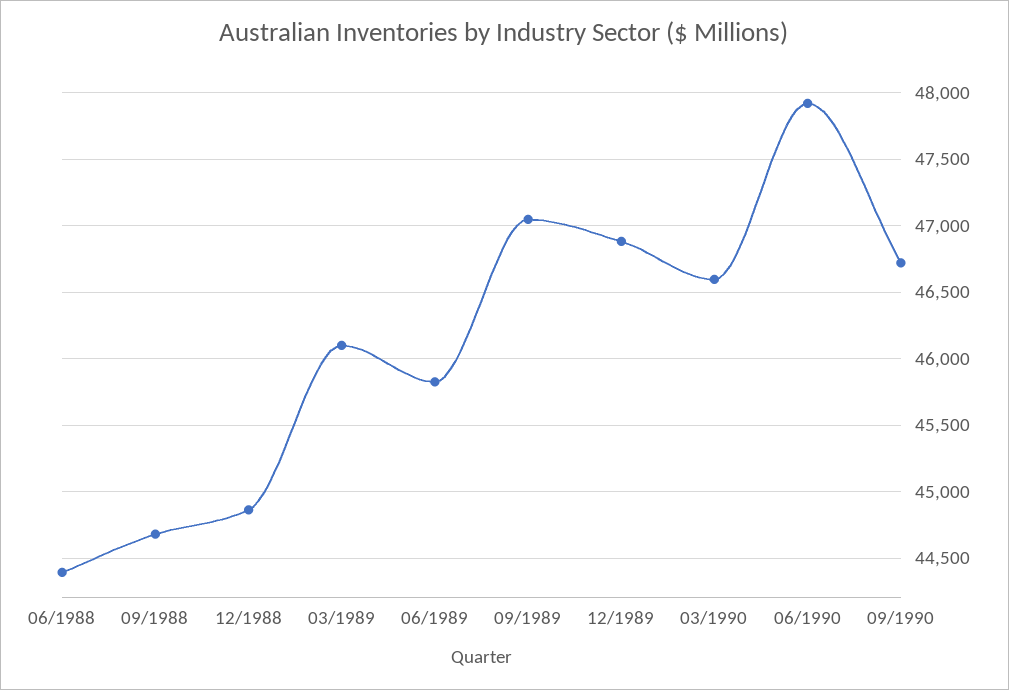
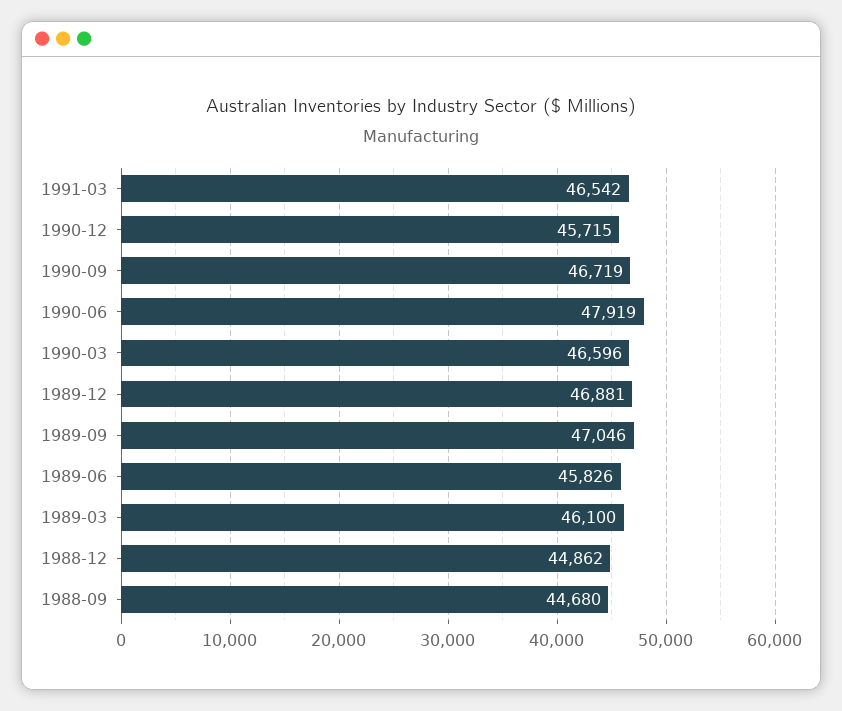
06/1988: 44400 -> none
1991-03: none -> 46542
1990-12: none -> 45715

